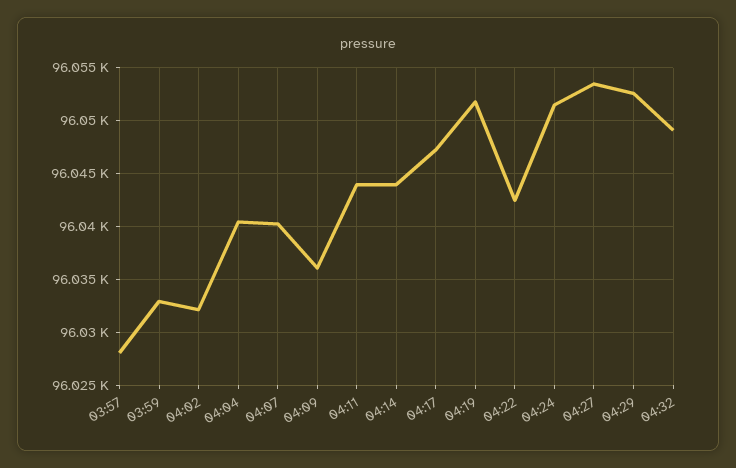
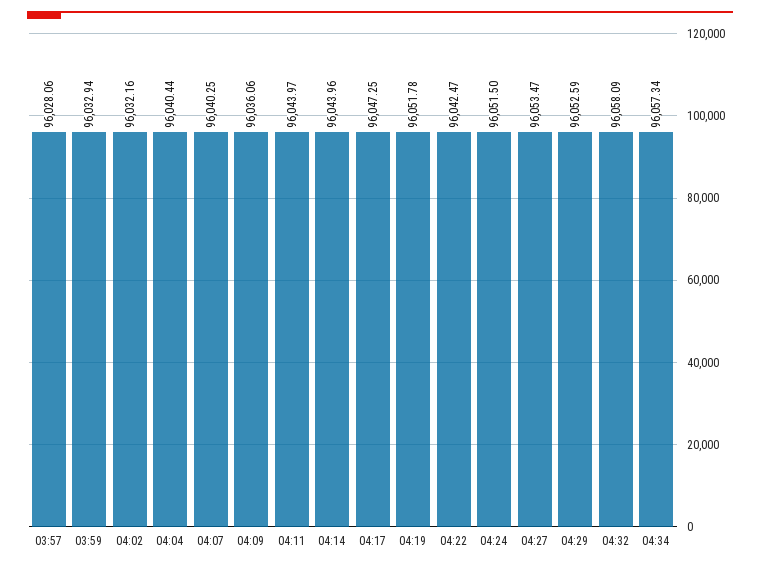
04:32: 96049 -> 96058.09
04:34: none -> 96057.34

